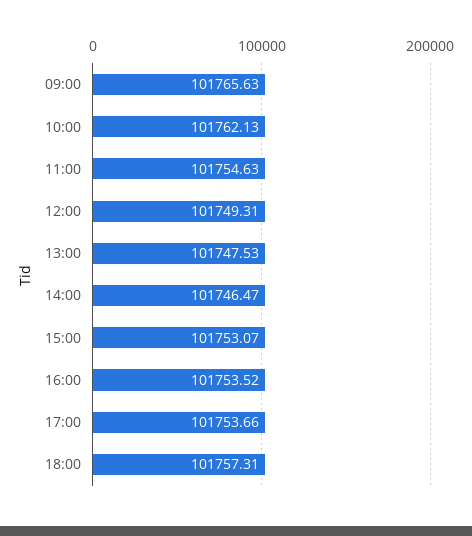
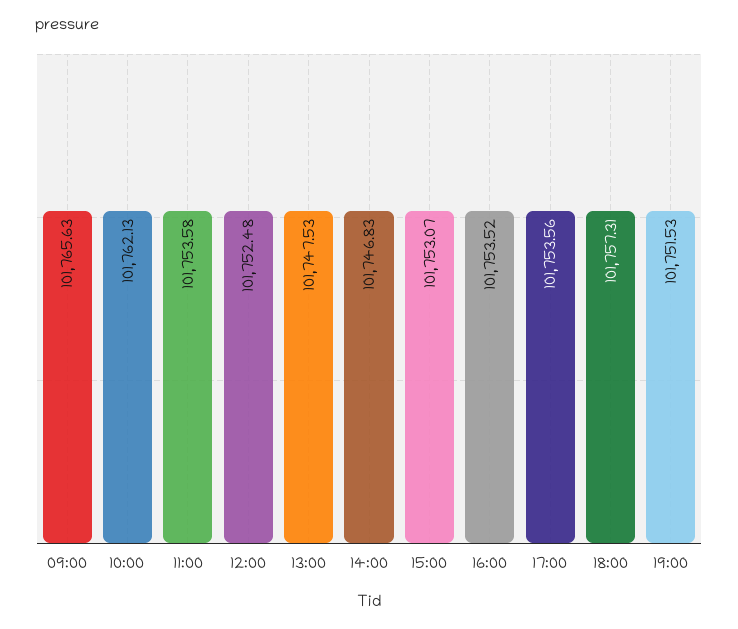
11:00: 101754.63 -> 101753.58
12:00: 101749.31 -> 101752.48
14:00: 101746.47 -> 101746.83
17:00: 101753.66 -> 101753.56
19:00: none -> 101751.53

